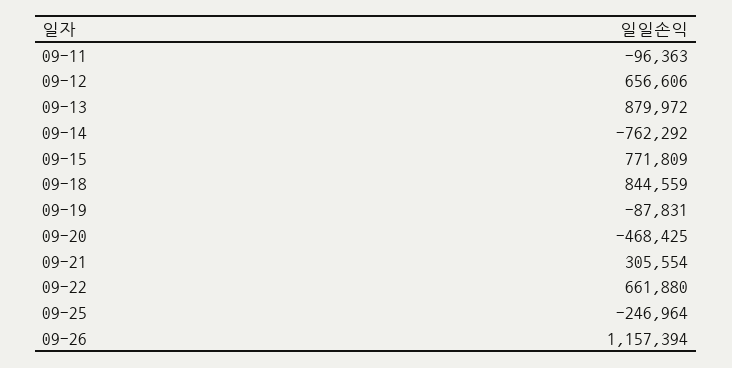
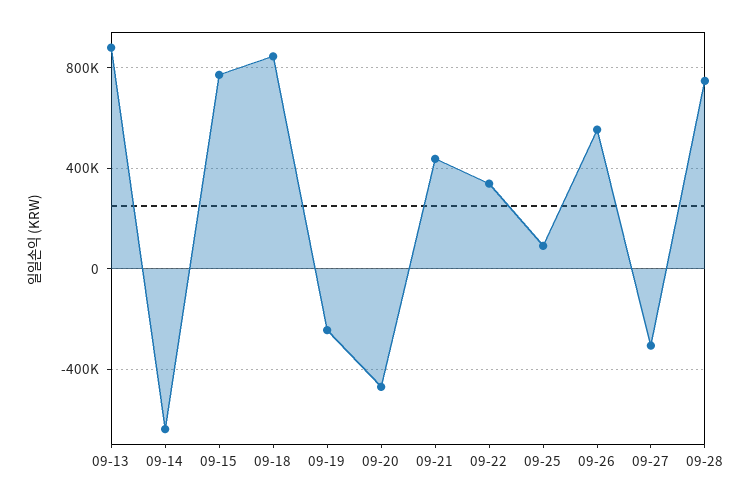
09-11: -96363 -> none
09-12: 656606 -> none
09-14: -762292 -> -650000
09-19: -87831 -> -250000
09-21: 305554 -> 450000
09-22: 661880 -> 350000
09-25: -246964 -> 100000
09-26: 1157394 -> 550000
09-27: none -> -300000
09-28: none -> 750000

